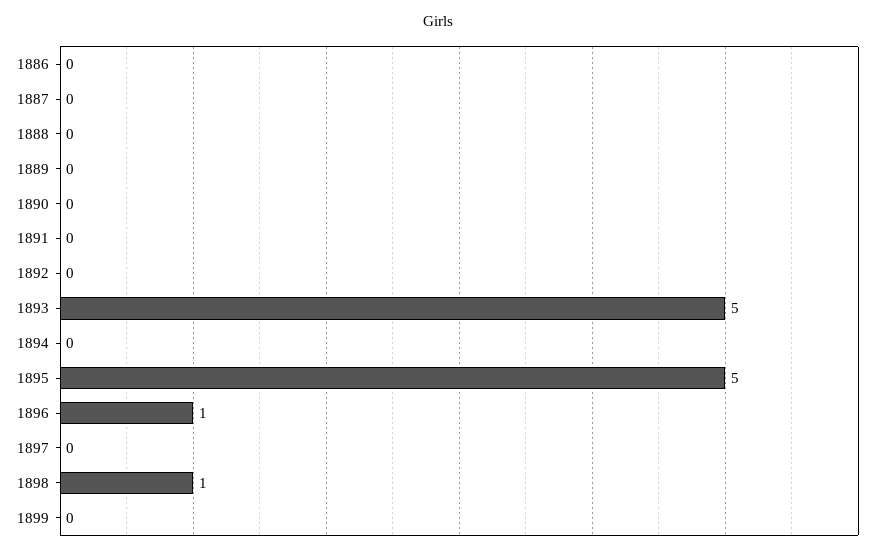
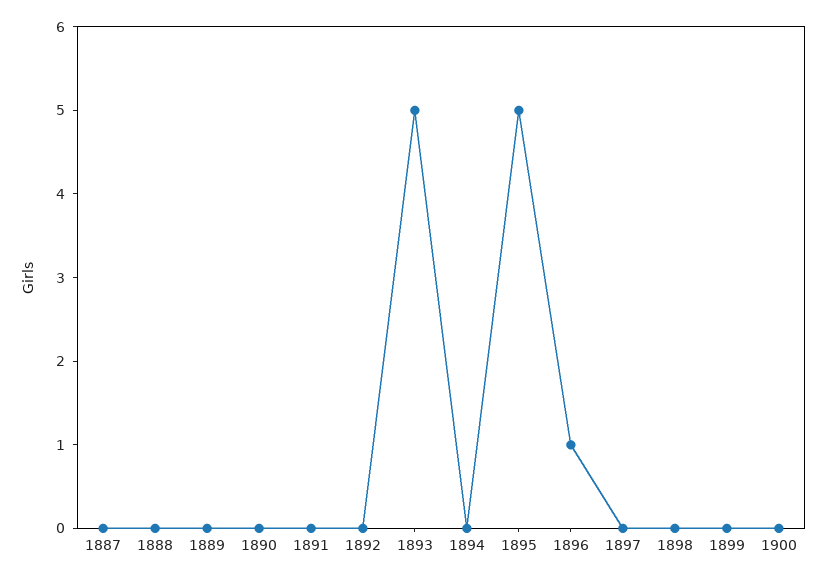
1886: 0 -> none
1898: 1 -> 0
1900: none -> 0

